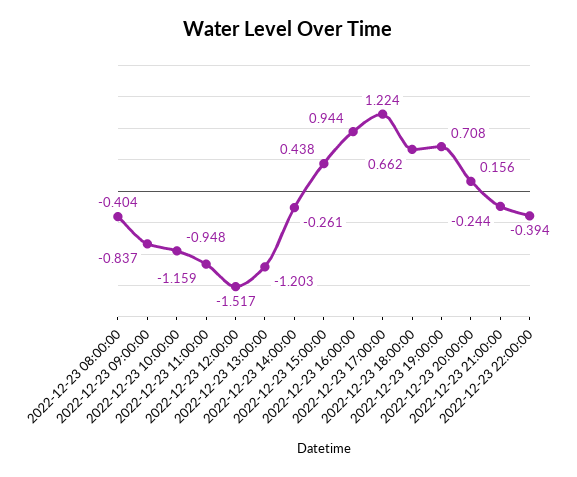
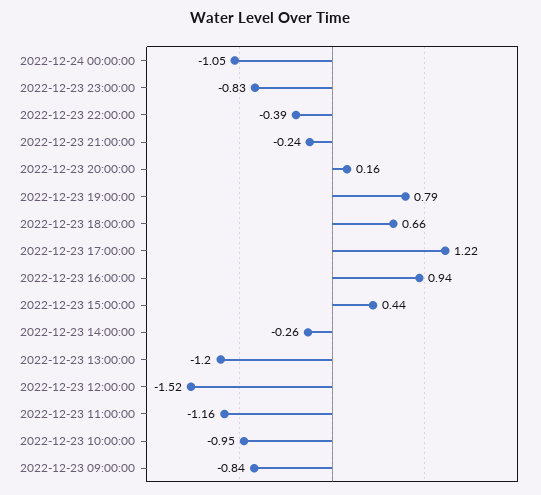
2022-12-23 08:00:00: -0.404 -> none
2022-12-23 19:00:00: 0.708 -> 0.79
2022-12-24 00:00:00: none -> -1.05
2022-12-23 23:00:00: none -> -0.83

